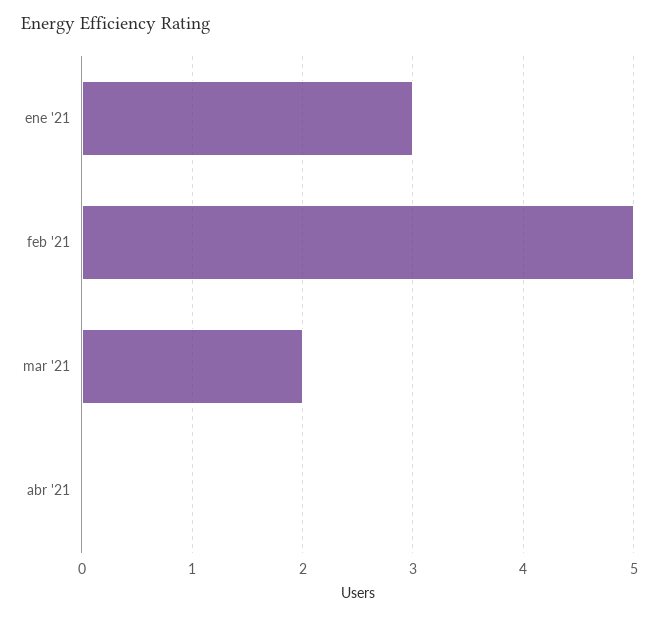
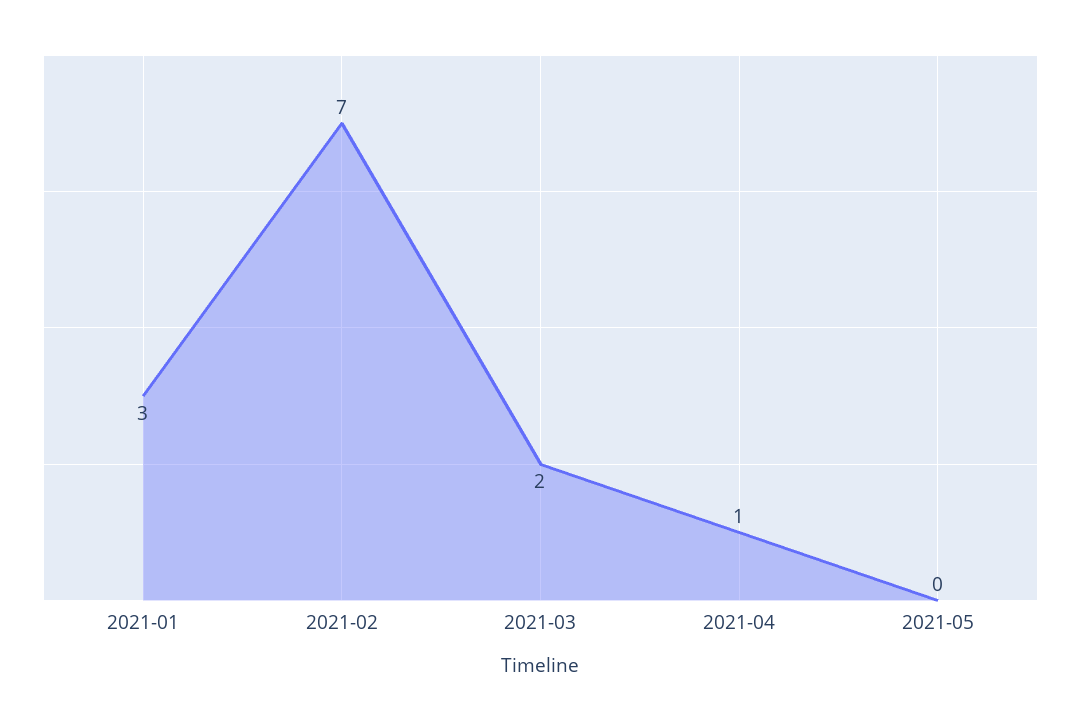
feb '21: 5 -> 7
abr '21: 0 -> 1
2021-05: none -> 0

